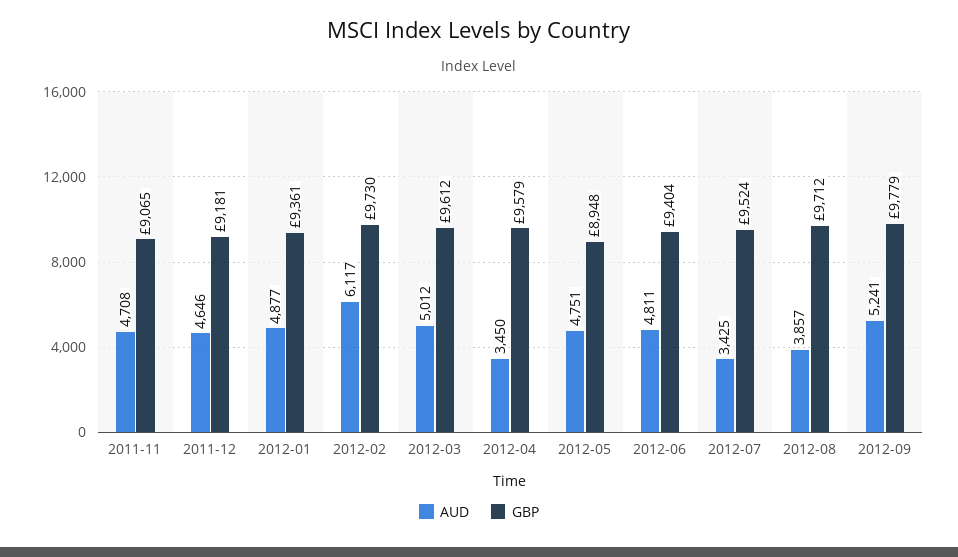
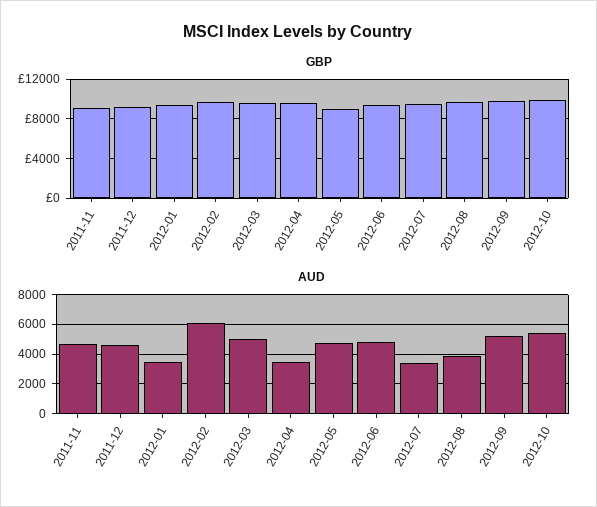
AUD, 2012-01: 4877 -> 3500
GBP, 2012-10: none -> 10000
AUD, 2012-10: none -> 5500

